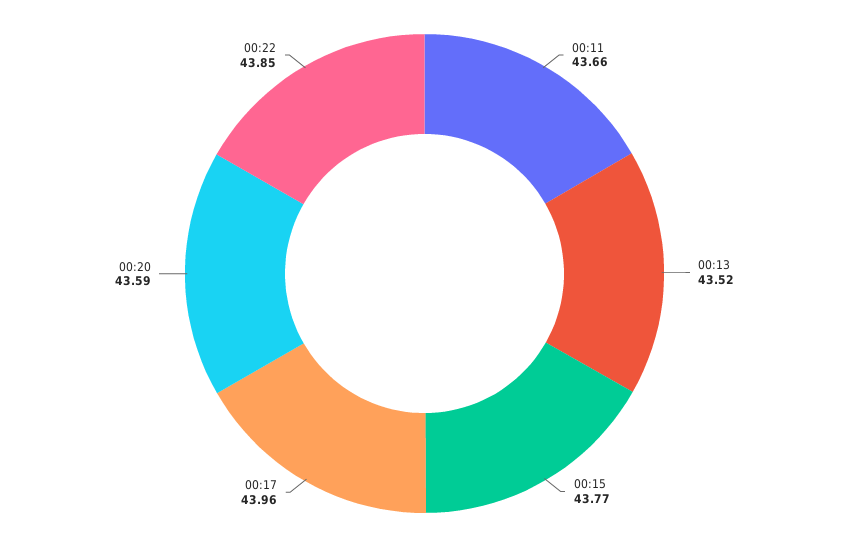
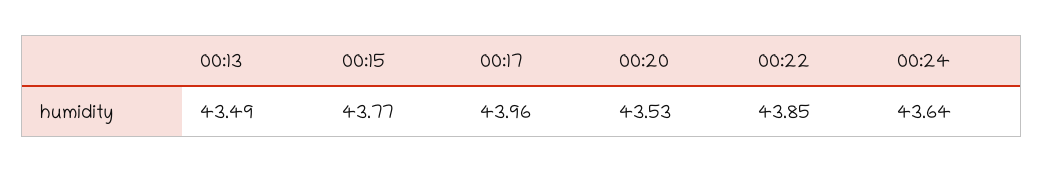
00:11: 43.66 -> none
00:13: 43.52 -> 43.49
00:20: 43.59 -> 43.53
00:24: none -> 43.64

